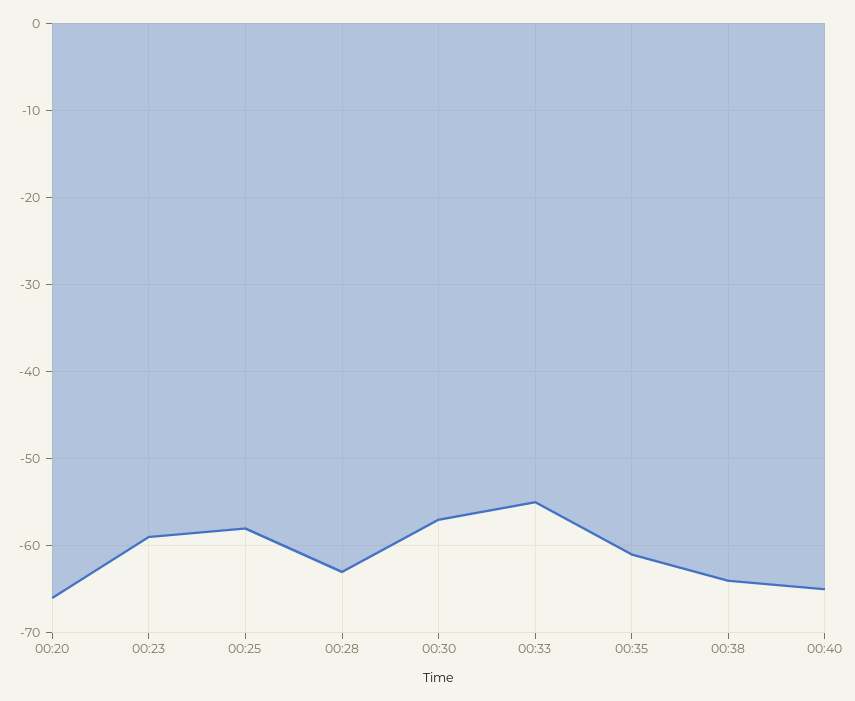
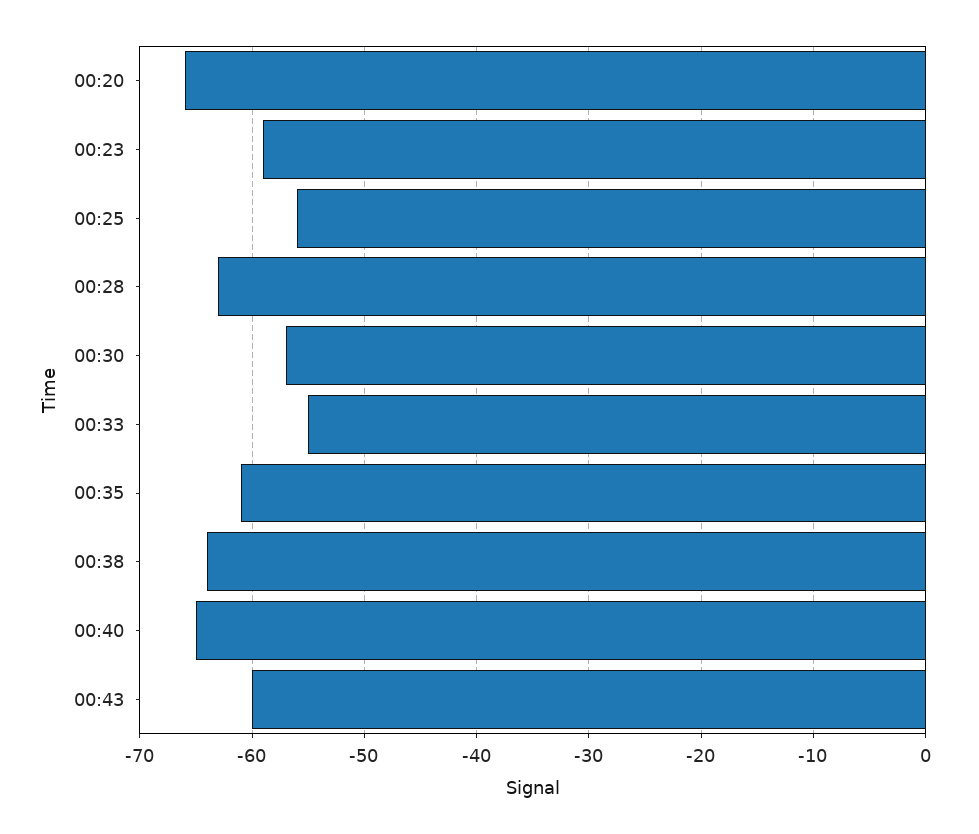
00:25: -58 -> -56
00:43: none -> -60

